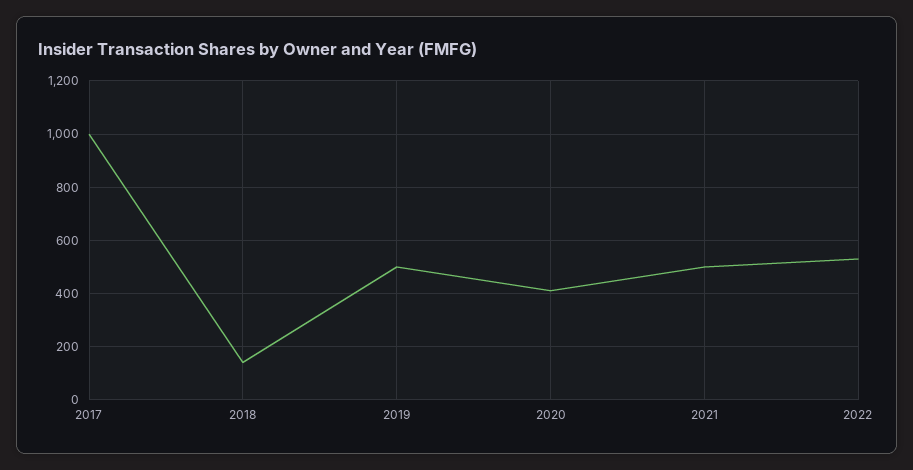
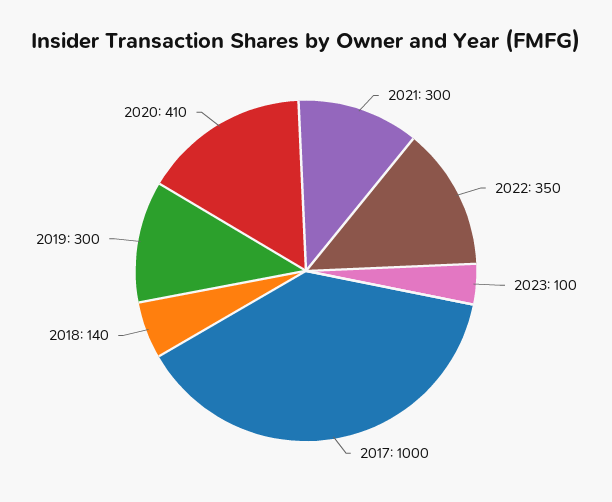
2019: 500 -> 300
2021: 500 -> 300
2022: 525 -> 350
2023: none -> 100

